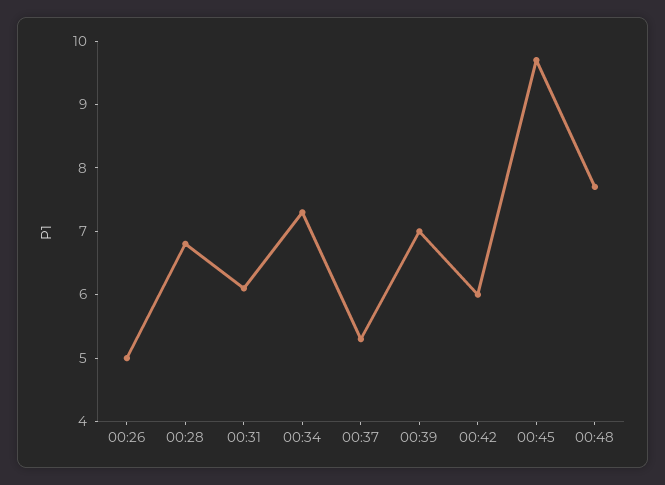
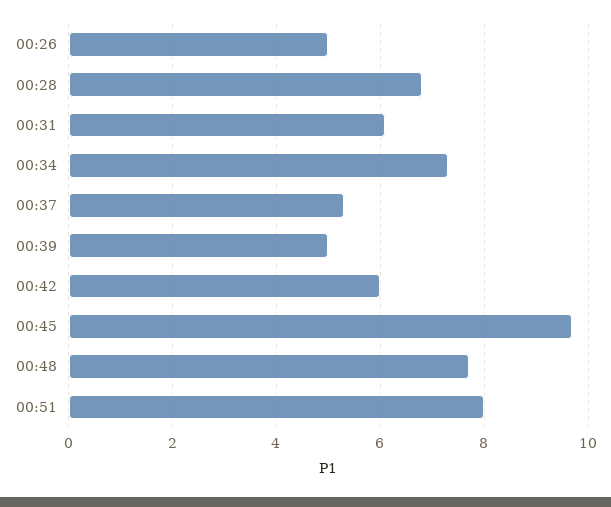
00:39: 7 -> 5
00:51: none -> 8

